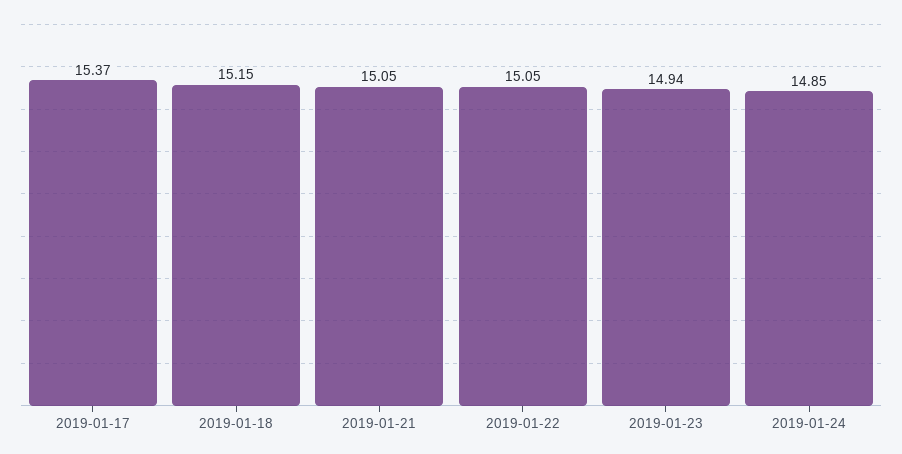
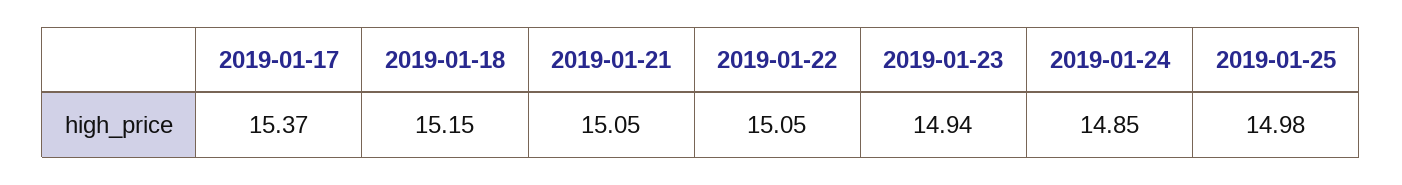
2019-01-25: none -> 14.98

